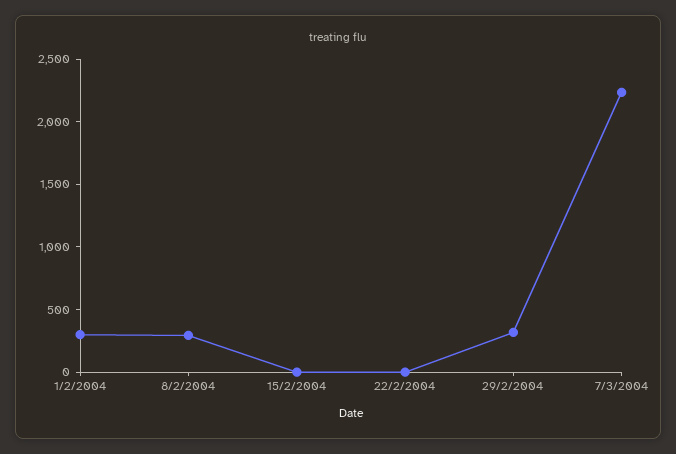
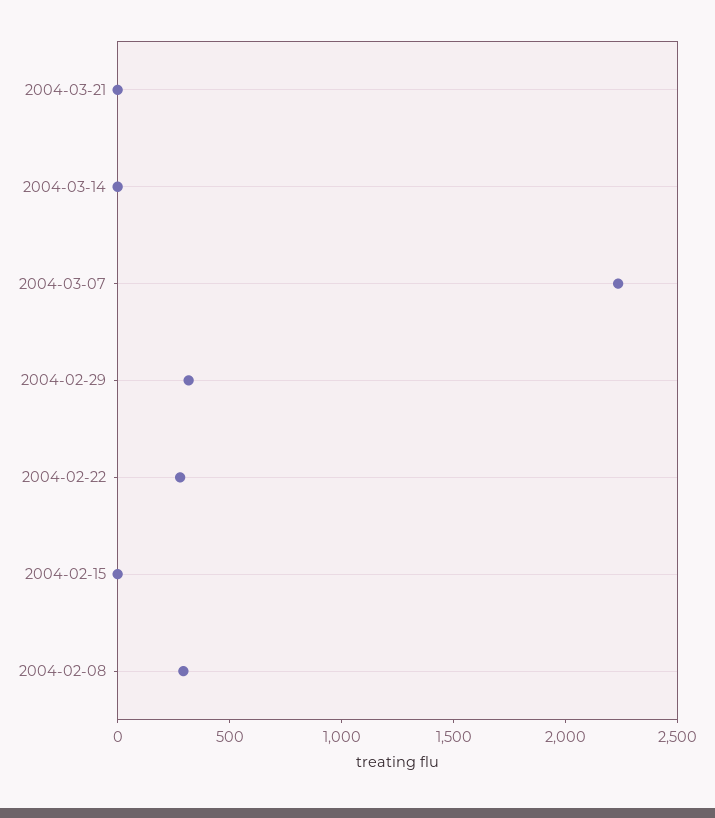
1/2/2004: 300 -> none
22/2/2004: 0 -> 300
2004-03-21: none -> 0
2004-03-14: none -> 0

